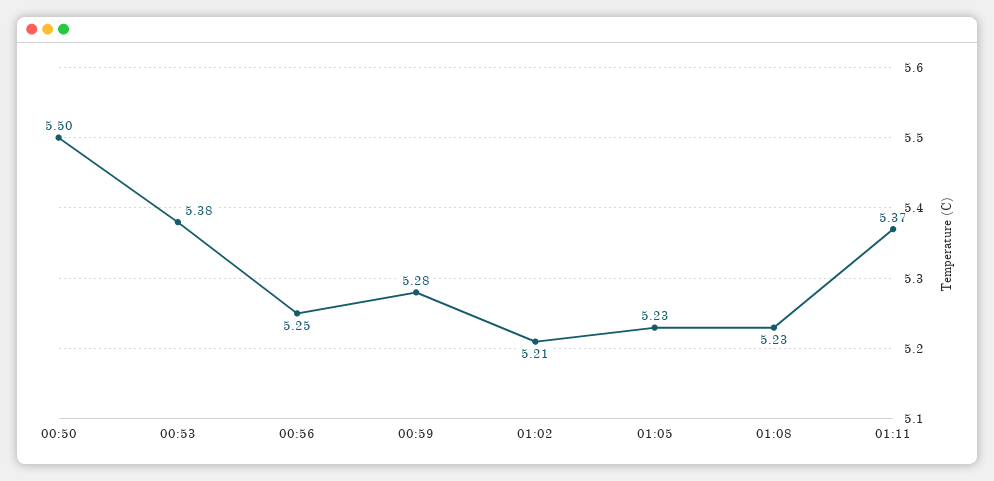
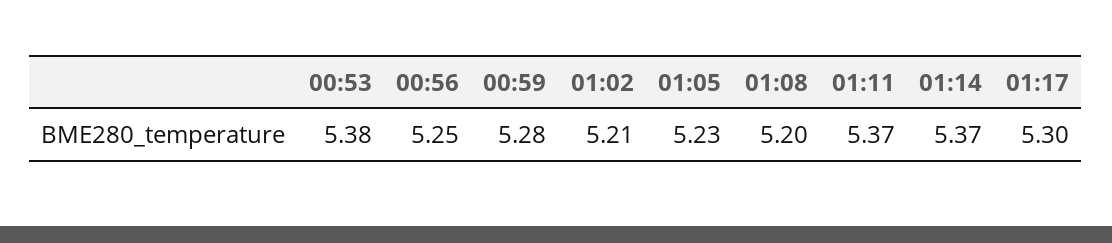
00:50: 5.5 -> none
01:08: 5.23 -> 5.2
01:14: none -> 5.37
01:17: none -> 5.3

